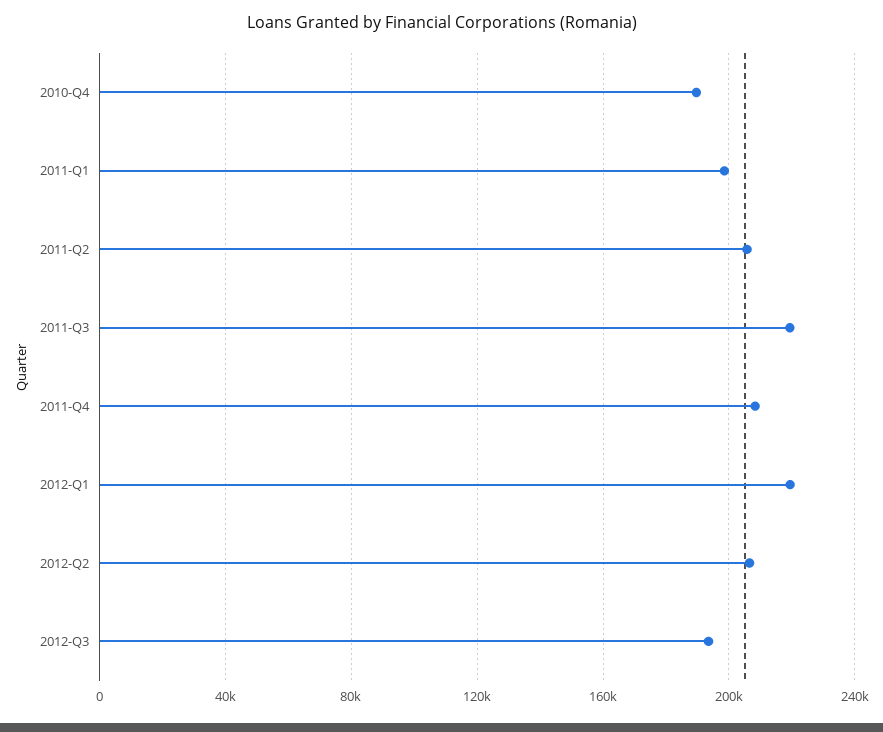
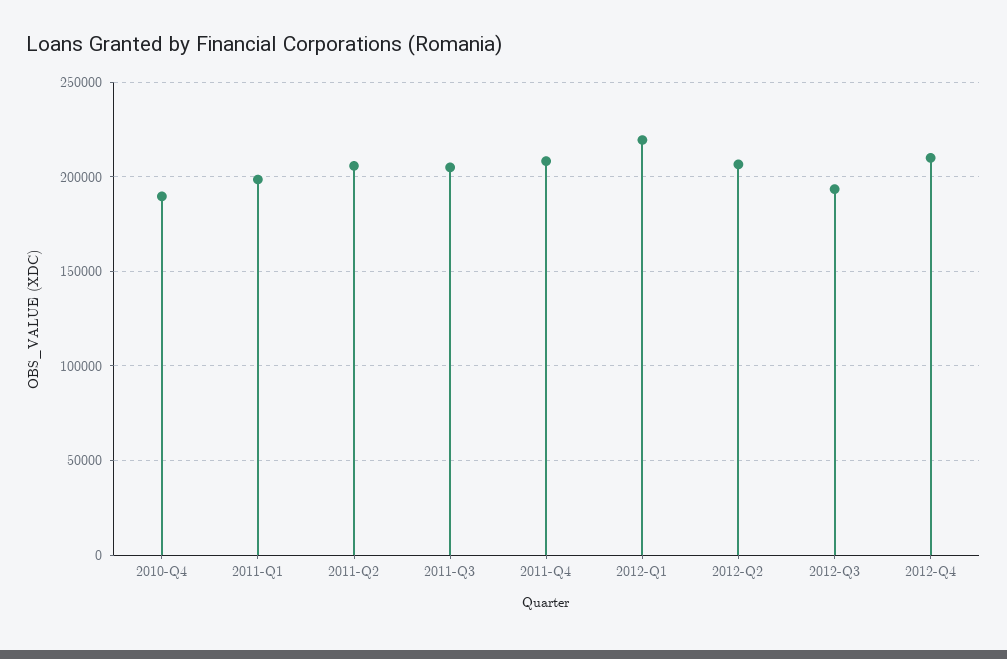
2011-Q3: 220000 -> 205000
2012-Q4: none -> 210000

